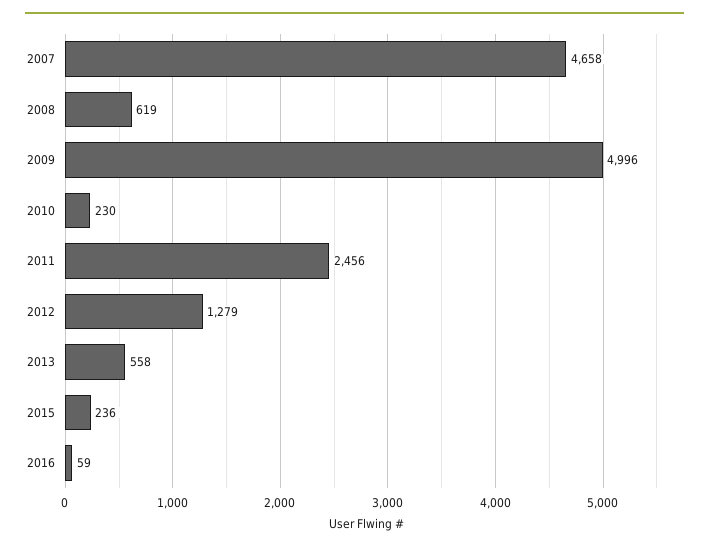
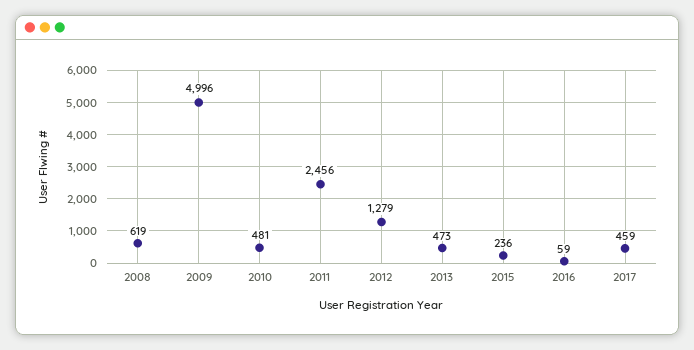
2007: 4658 -> none
2010: 230 -> 481
2013: 558 -> 473
2017: none -> 459

